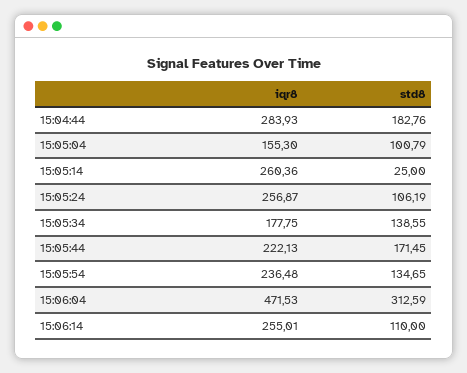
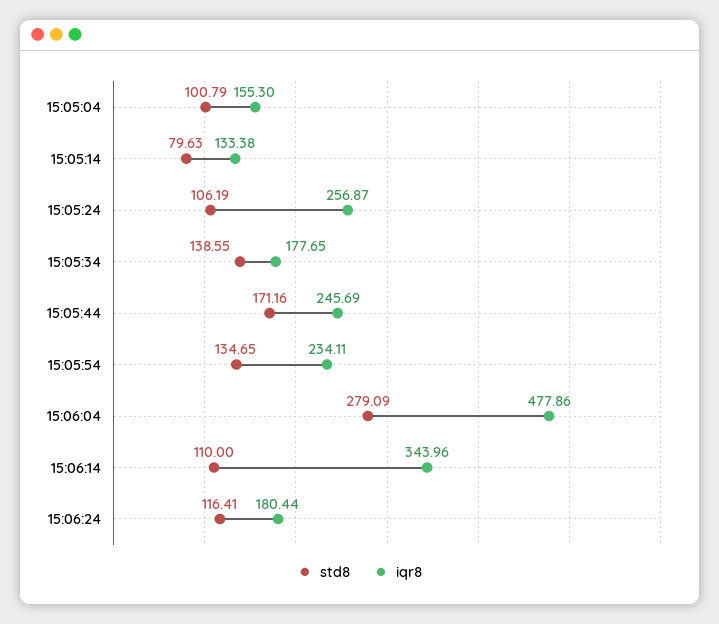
iqr8, 15:04:44: 283.93 -> none
std8, 15:04:44: 182.76 -> none
iqr8, 15:05:14: 260.36 -> 133.38
std8, 15:05:14: 25 -> 79.63
iqr8, 15:05:34: 177.75 -> 177.65
iqr8, 15:05:44: 222.13 -> 245.69
std8, 15:05:44: 171.45 -> 171.16
iqr8, 15:05:54: 236.48 -> 234.11
iqr8, 15:06:04: 471.53 -> 477.86
std8, 15:06:04: 312.59 -> 279.09
iqr8, 15:06:14: 255.01 -> 343.96
std8, 15:06:24: none -> 116.41
iqr8, 15:06:24: none -> 180.44

